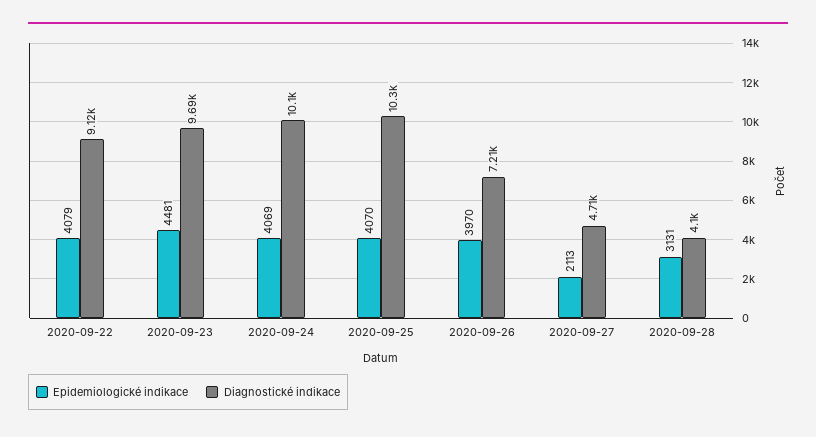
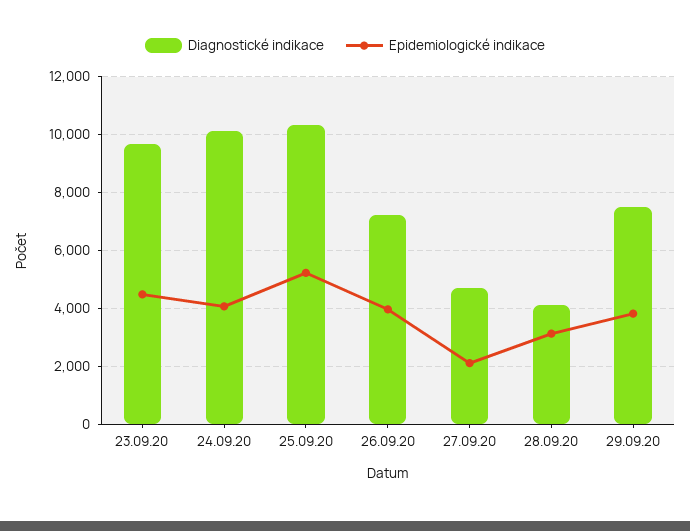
Epidemiologické indikace, 2020-09-22: 4079 -> none
Diagnostické indikace, 2020-09-22: 9120 -> none
Epidemiologické indikace, 2020-09-25: 4070 -> 5250
Diagnostické indikace, 29.09.20: none -> 7500
Epidemiologické indikace, 29.09.20: none -> 3750

